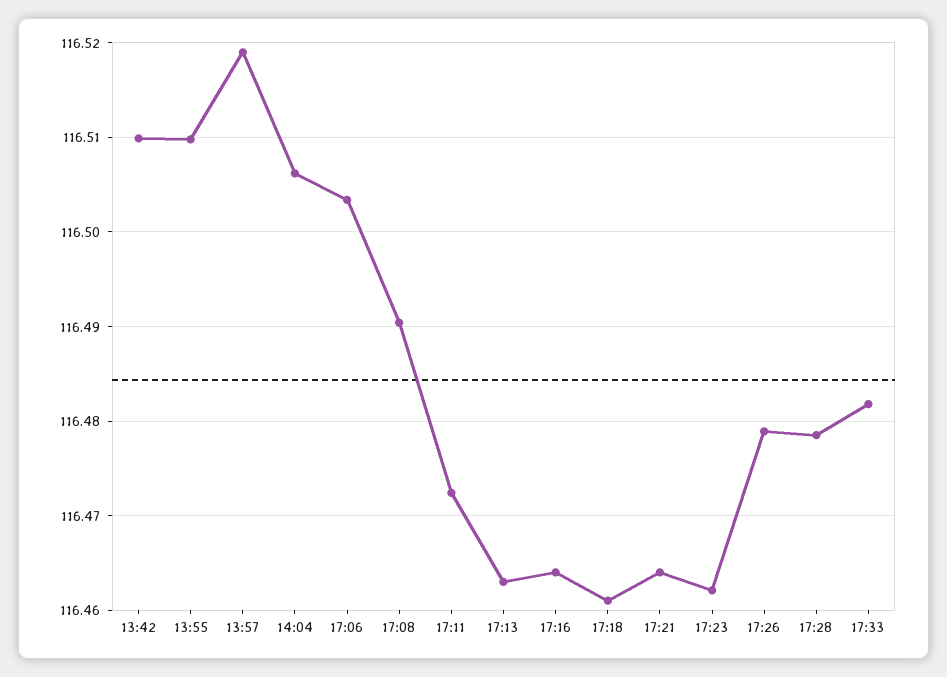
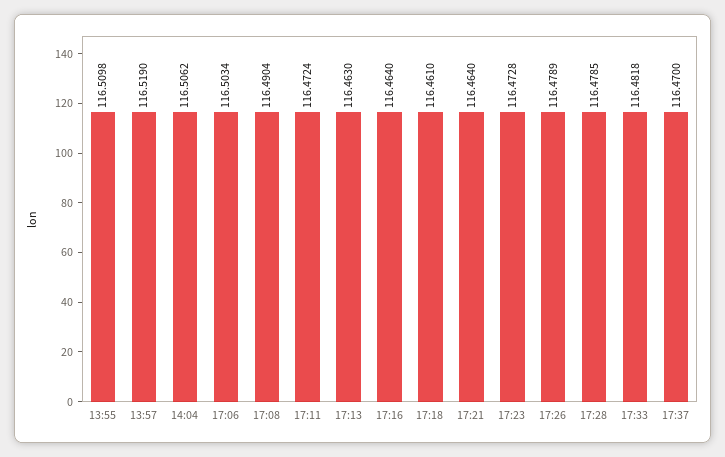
13:42: 116.51 -> none
17:23: 116.462 -> 116.4728
17:37: none -> 116.47

